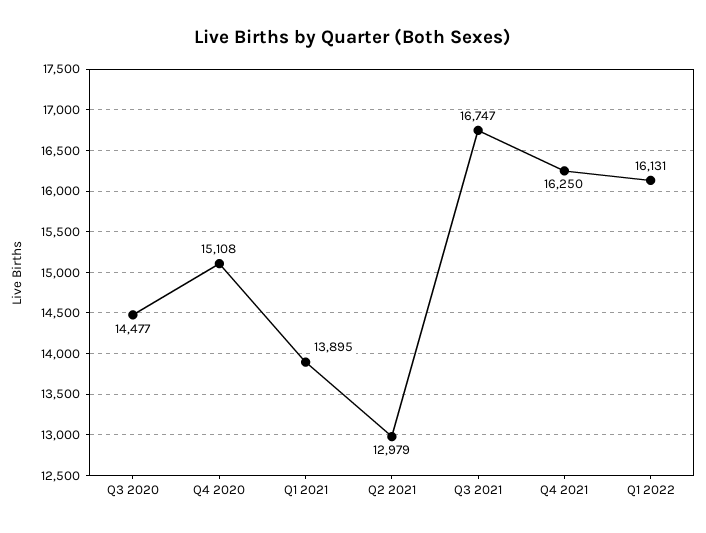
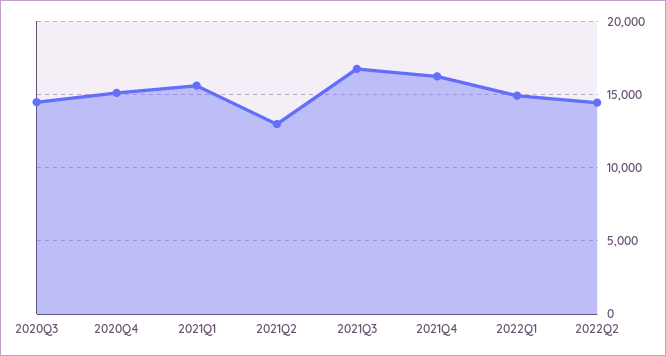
Q1 2021: 13895 -> 15500
Q1 2022: 16131 -> 15000
2022Q2: none -> 14500

